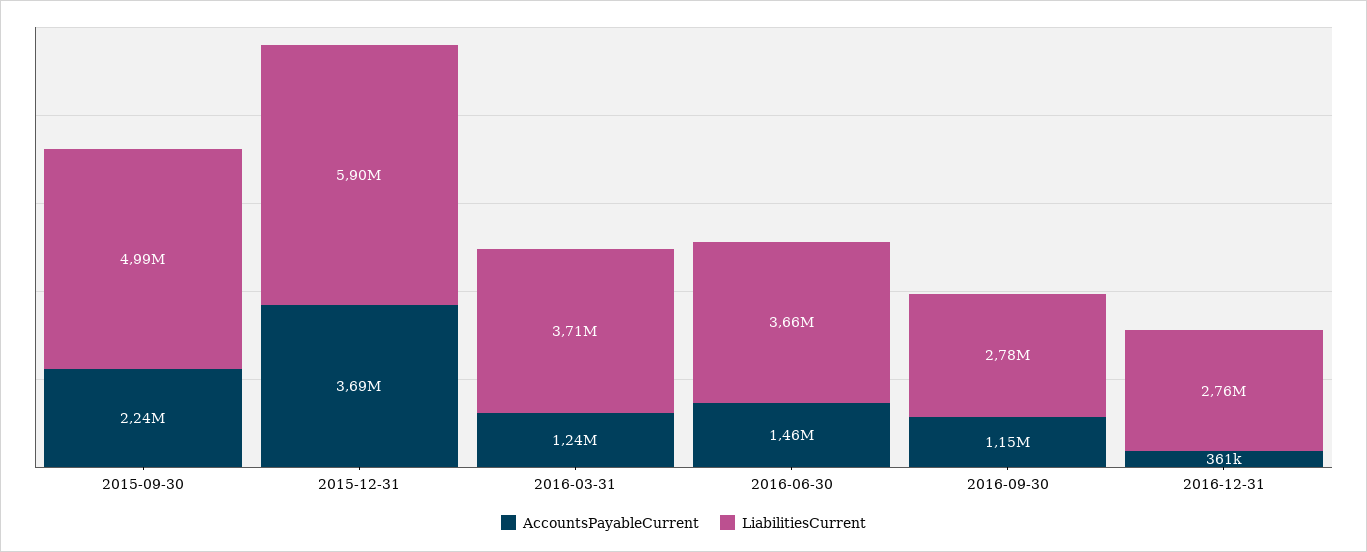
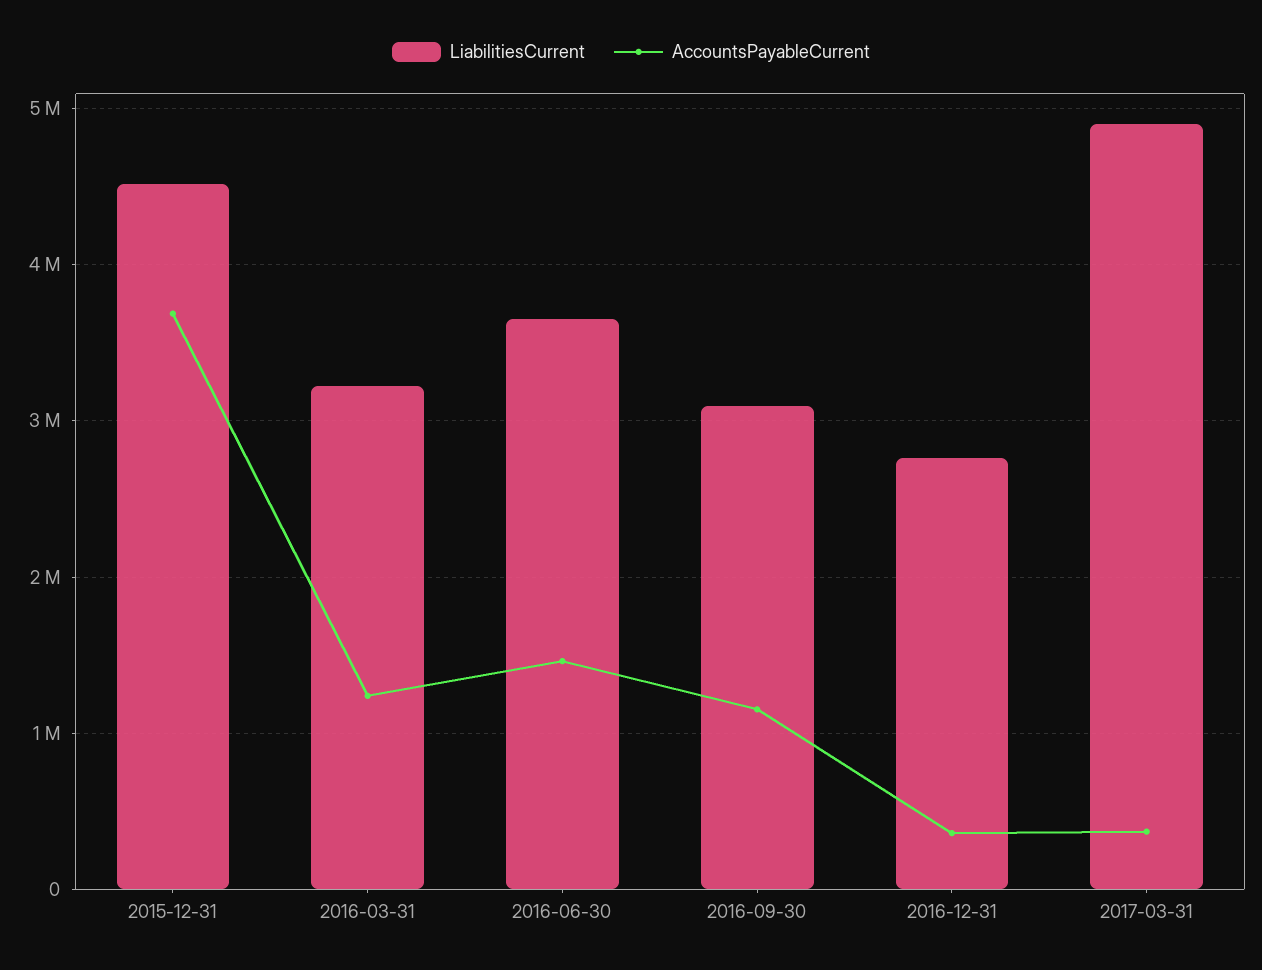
AccountsPayableCurrent, 2015-09-30: 2240000 -> none
LiabilitiesCurrent, 2015-09-30: 4990000 -> none
LiabilitiesCurrent, 2015-12-31: 5900000 -> 4500000
LiabilitiesCurrent, 2016-03-31: 3710000 -> 3200000
LiabilitiesCurrent, 2016-09-30: 2780000 -> 3100000
LiabilitiesCurrent, 2017-03-31: none -> 4900000
AccountsPayableCurrent, 2017-03-31: none -> 400000

